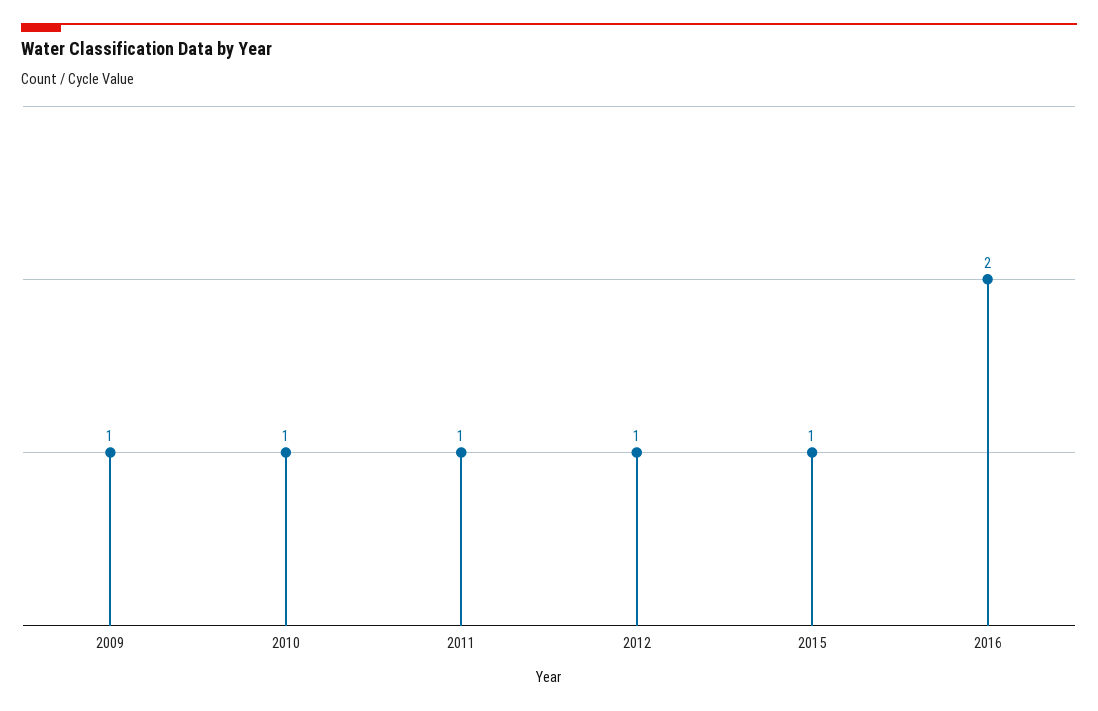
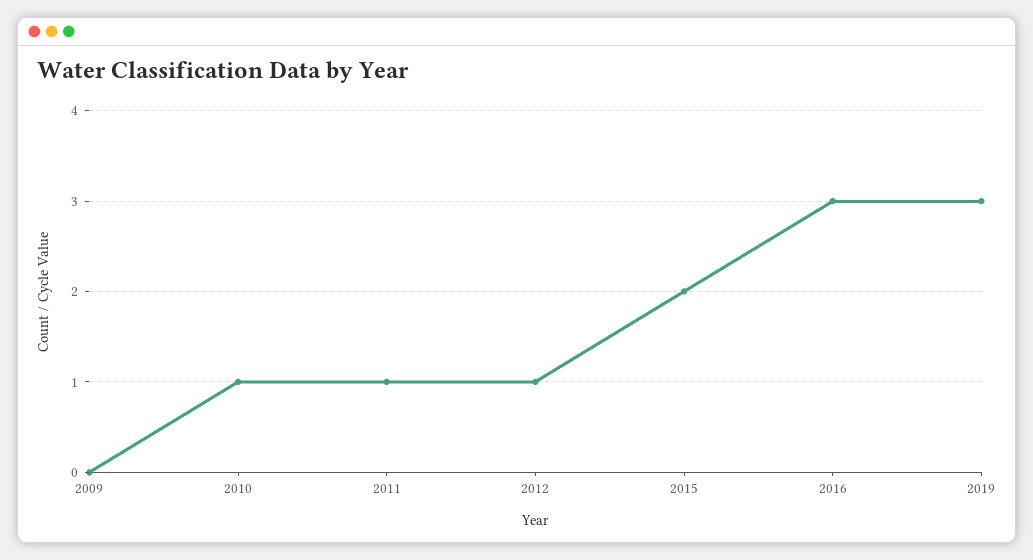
2009: 1 -> 0
2015: 1 -> 2
2016: 2 -> 3
2019: none -> 3

